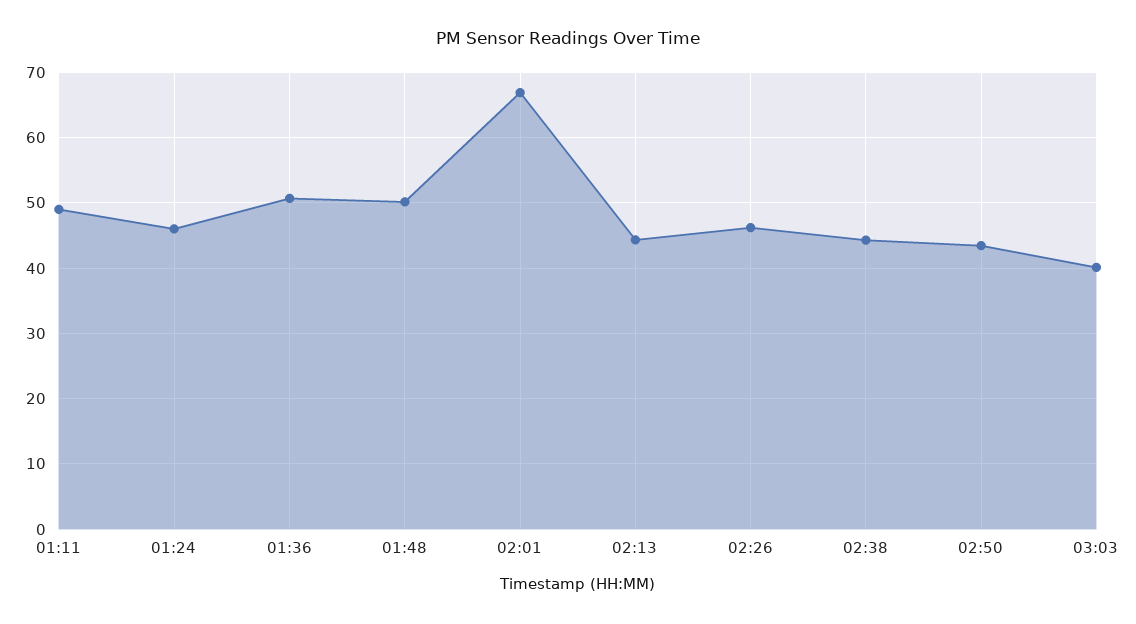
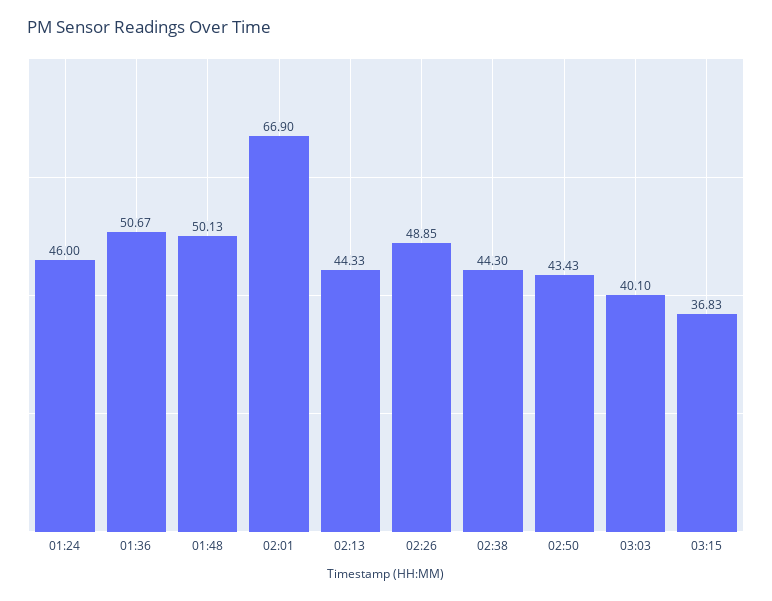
01:11: 49 -> none
02:26: 46 -> 48.85
03:15: none -> 36.83

